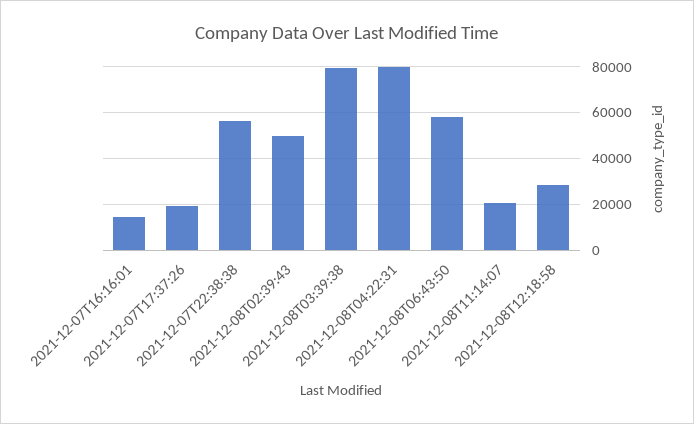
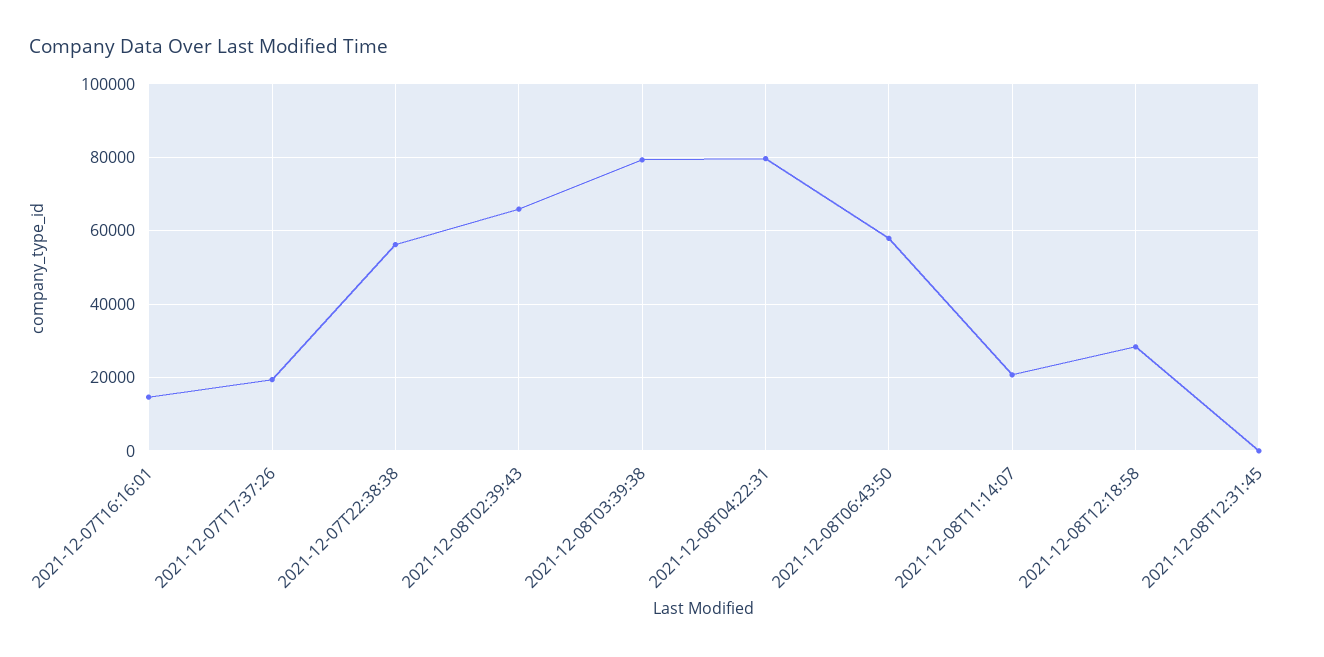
2021-12-08T02:39:43: 50000 -> 66000
2021-12-08T12:31:45: none -> 0

